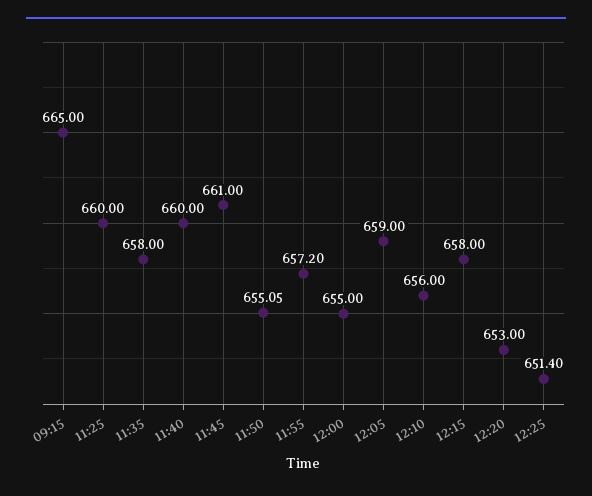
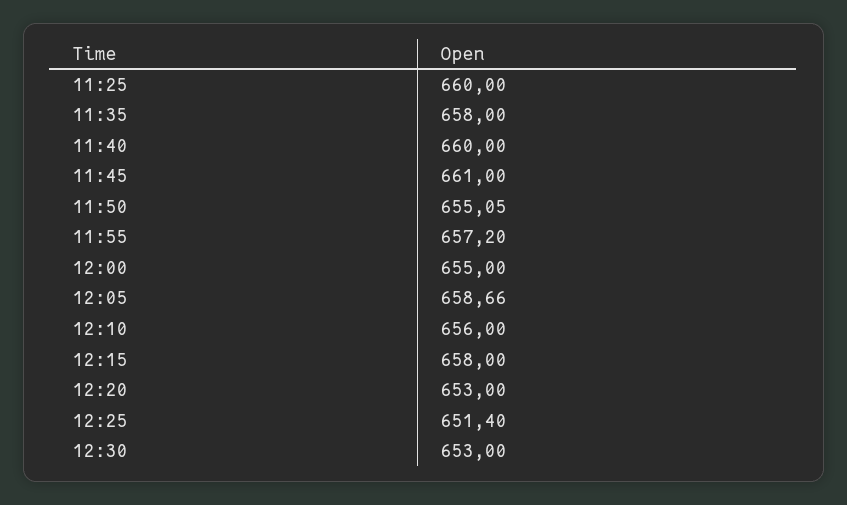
09:15: 665 -> none
12:05: 659 -> 658.66
12:30: none -> 653

